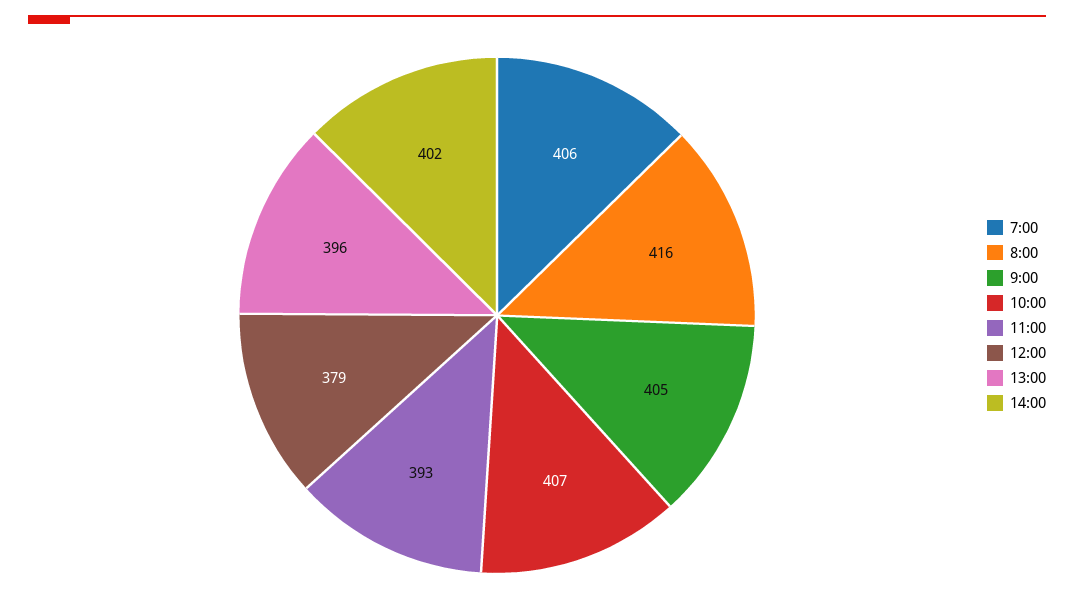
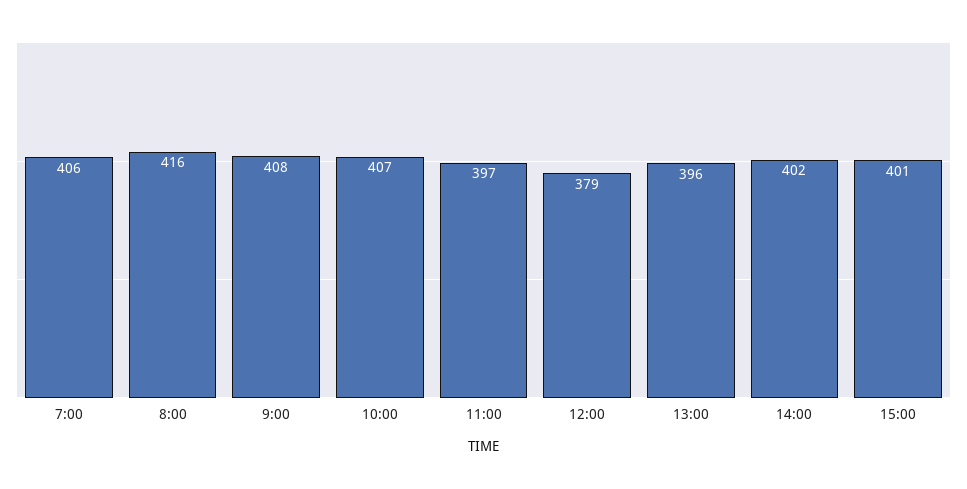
9:00: 405 -> 408
11:00: 393 -> 397
15:00: none -> 401

